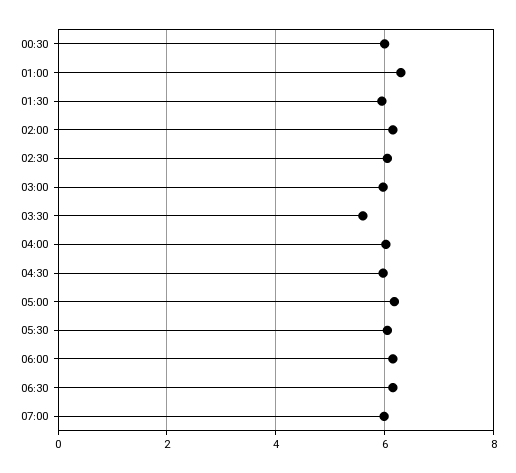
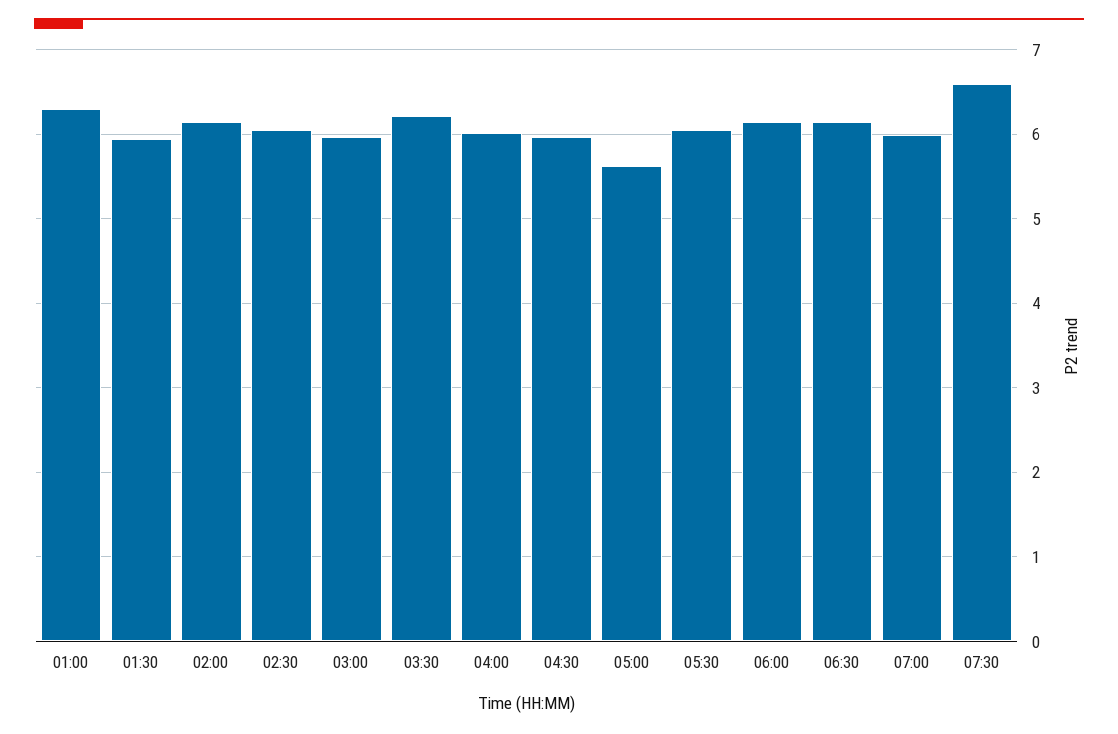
00:30: 6 -> none
03:30: 5.6 -> 6.2
05:00: 6.2 -> 5.6
07:30: none -> 6.6

